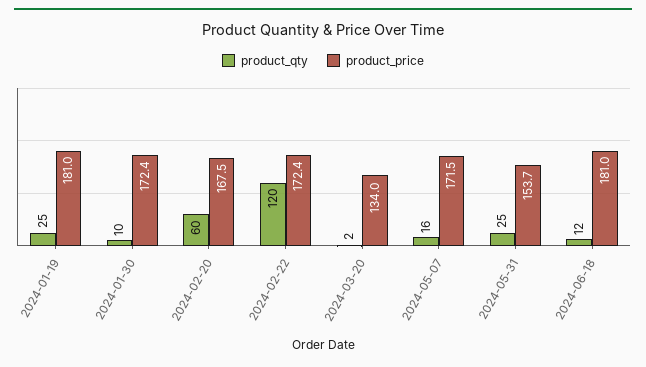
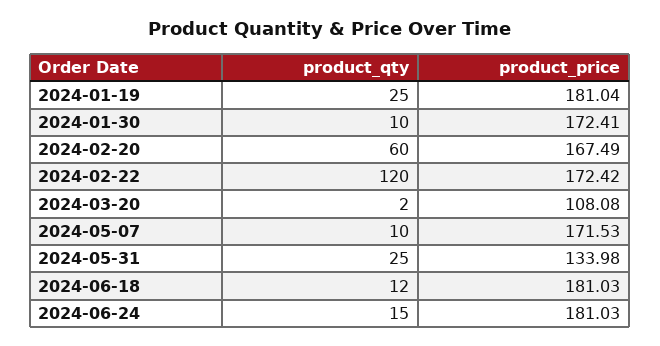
product_price, 2024-03-20: 134 -> 108.08
product_qty, 2024-05-07: 16 -> 10
product_price, 2024-05-31: 153.7 -> 133.98
product_qty, 2024-06-24: none -> 15
product_price, 2024-06-24: none -> 181.03

